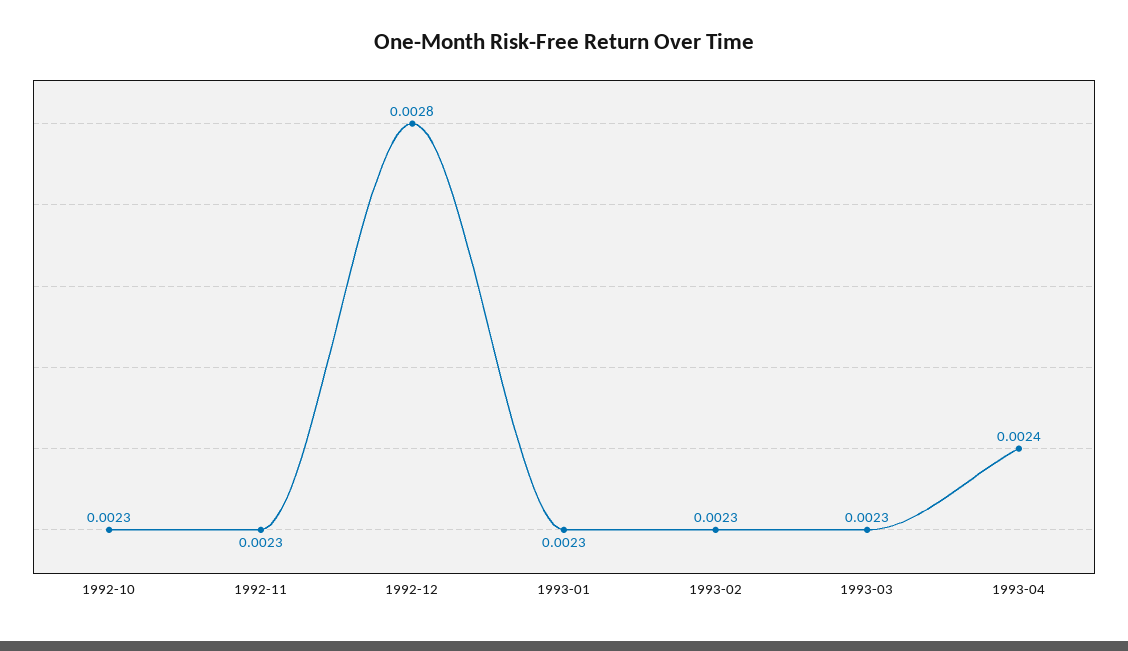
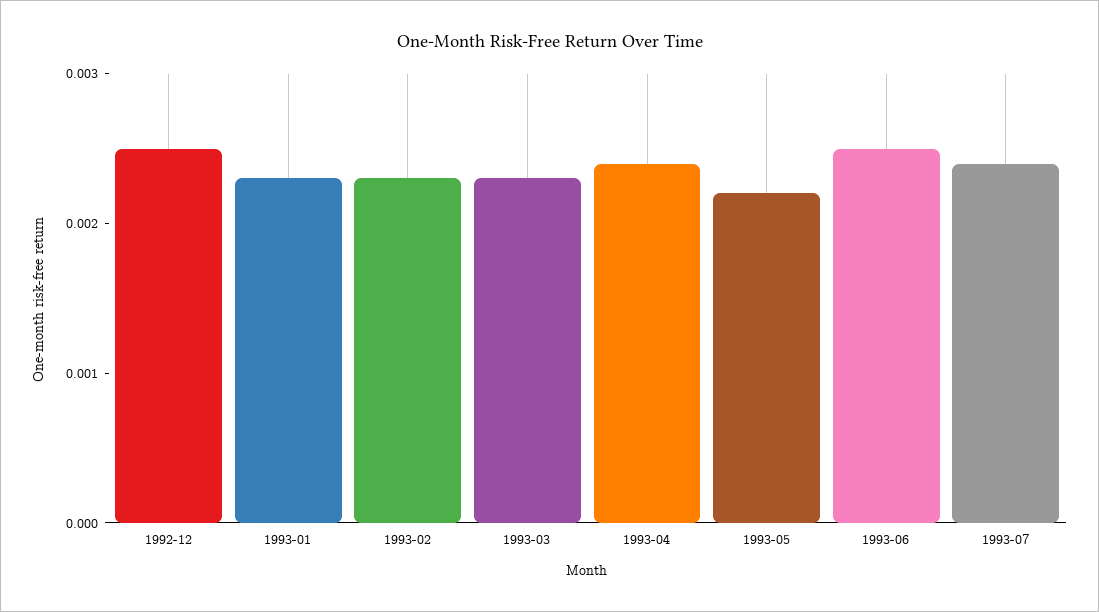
1992-10: 0.0023 -> none
1992-11: 0.0023 -> none
1992-12: 0.0028 -> 0.0025
1993-05: none -> 0.0022
1993-06: none -> 0.0025
1993-07: none -> 0.0024

